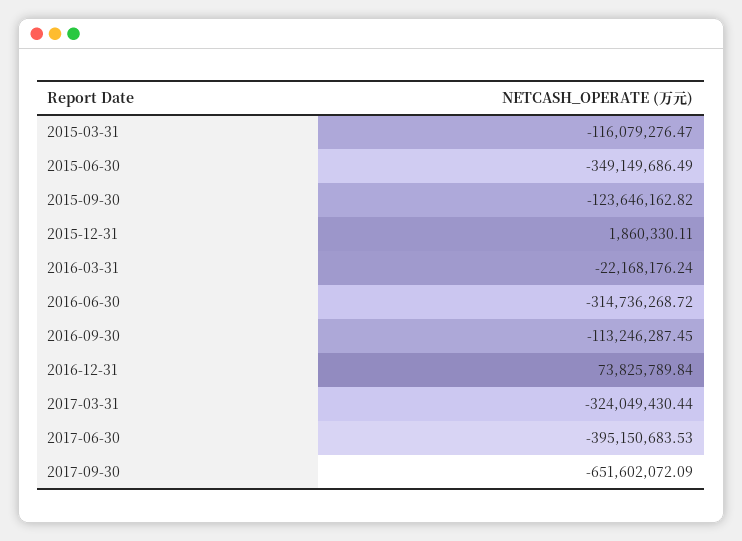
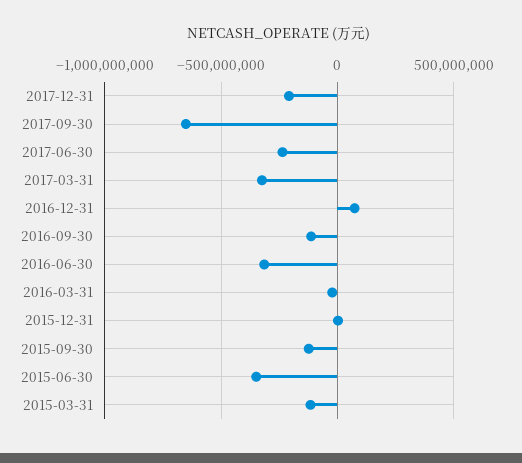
2017-06-30: -395150683.53 -> -250000000
2017-12-31: none -> -200000000

